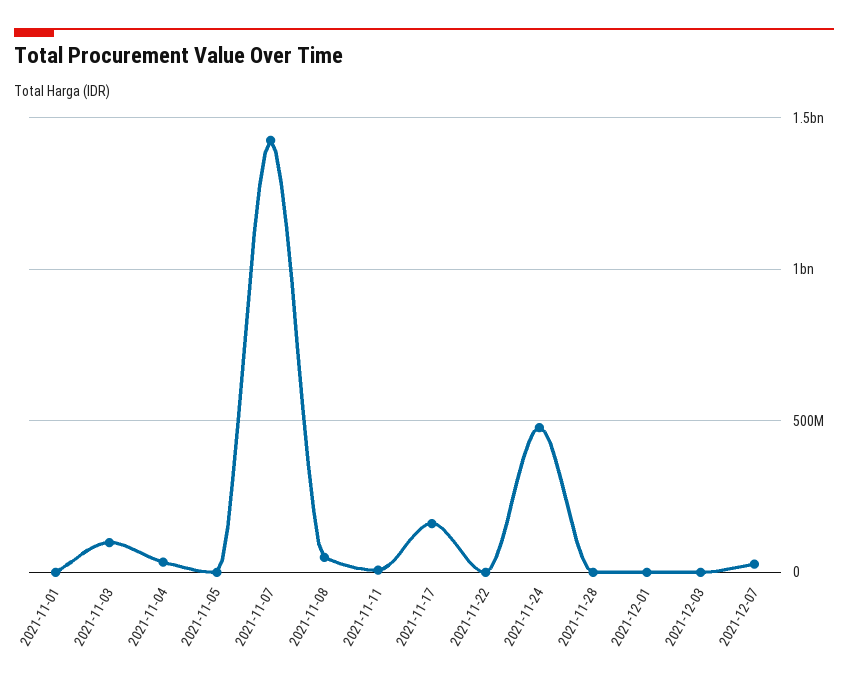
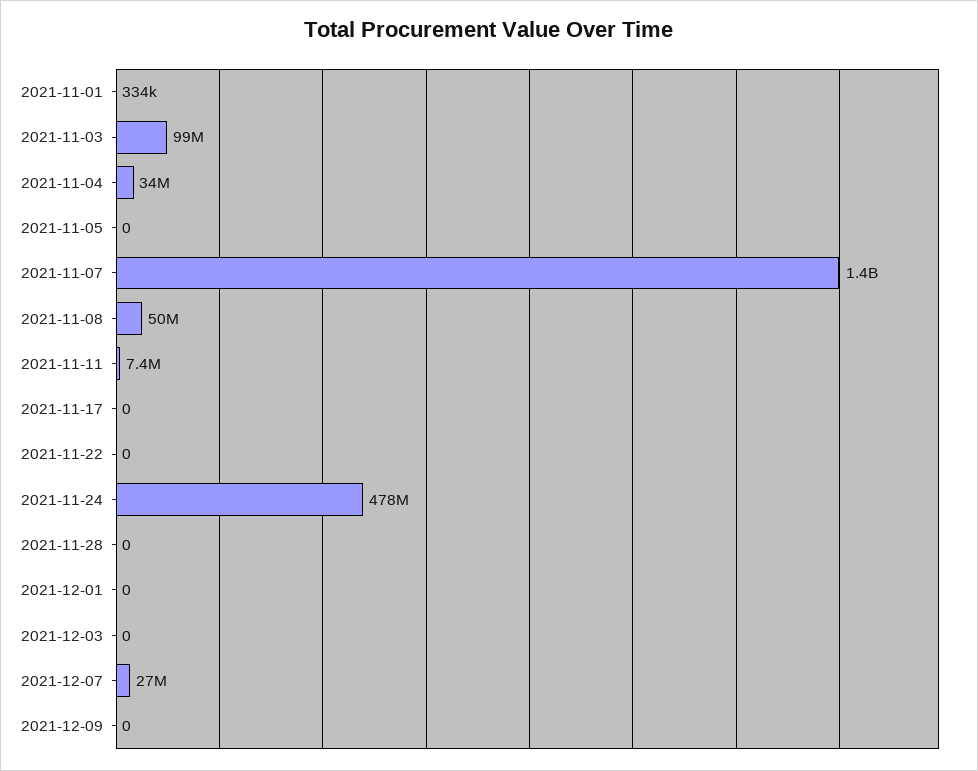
2021-11-17: 150000000 -> 0
2021-12-09: none -> 0

